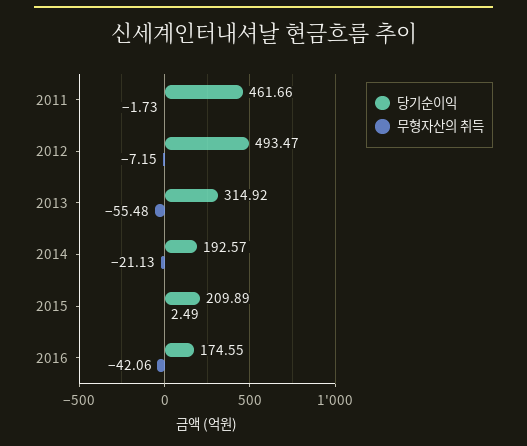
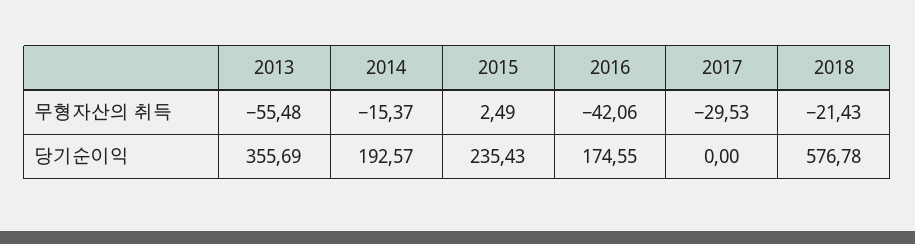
당기순이익, 2011: 461.66 -> none
무형자산의 취득, 2011: -1.73 -> none
당기순이익, 2012: 493.47 -> none
무형자산의 취득, 2012: -7.15 -> none
당기순이익, 2013: 314.92 -> 355.69
무형자산의 취득, 2014: -21.13 -> -15.37
당기순이익, 2015: 209.89 -> 235.43
무형자산의 취득, 2017: none -> -29.53
무형자산의 취득, 2018: none -> -21.43
당기순이익, 2017: none -> 0
당기순이익, 2018: none -> 576.78

